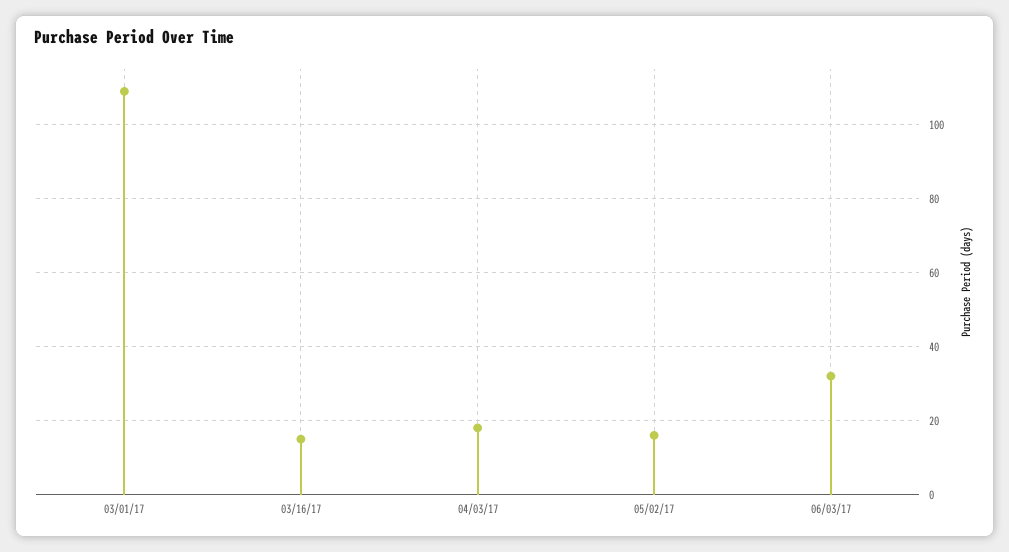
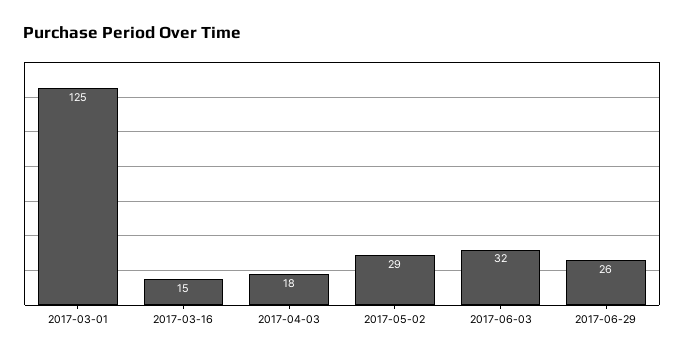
03/01/17: 110 -> 125
05/02/17: 15 -> 29
2017-06-29: none -> 26

